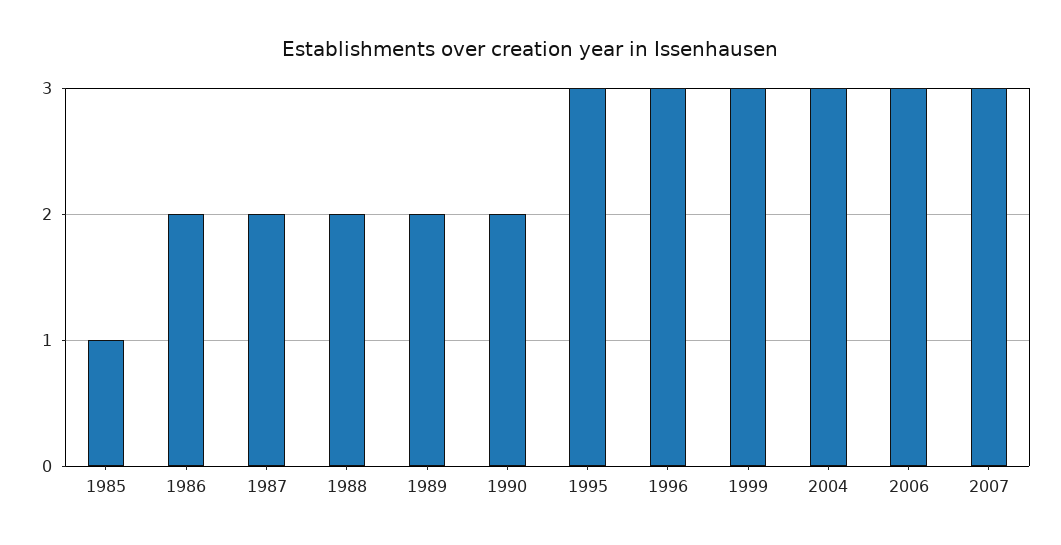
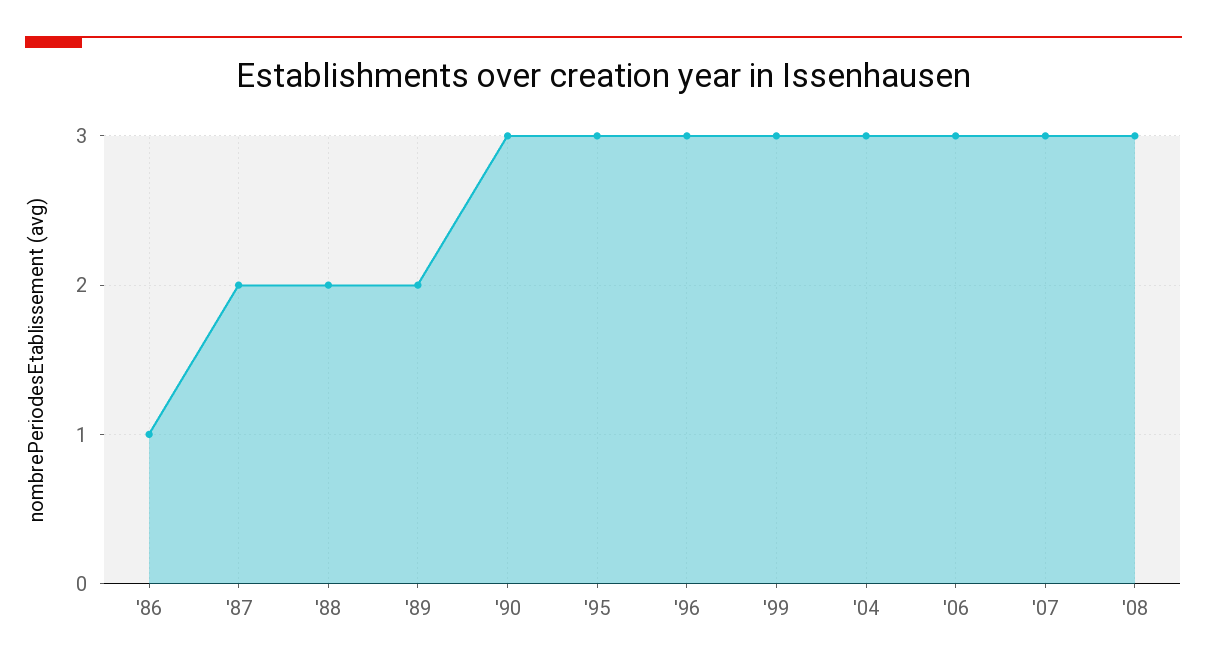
1985: 1 -> none
1986: 2 -> 1
1990: 2 -> 3
'08: none -> 3

